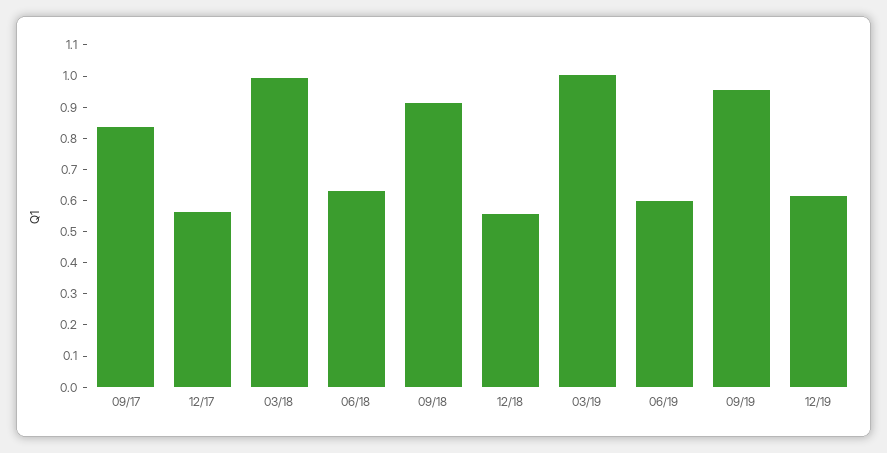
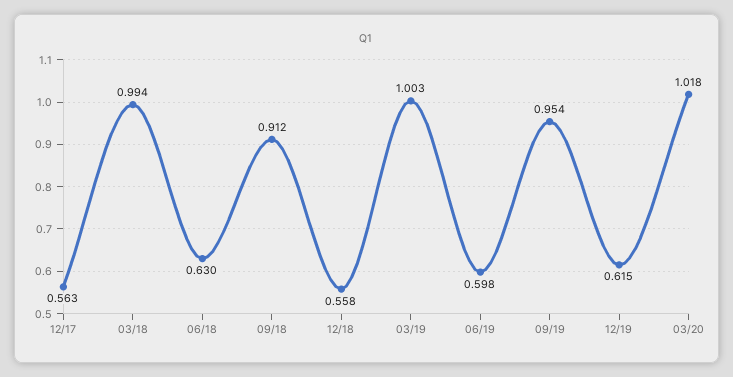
09/17: 0.85 -> none
03/20: none -> 1.018

